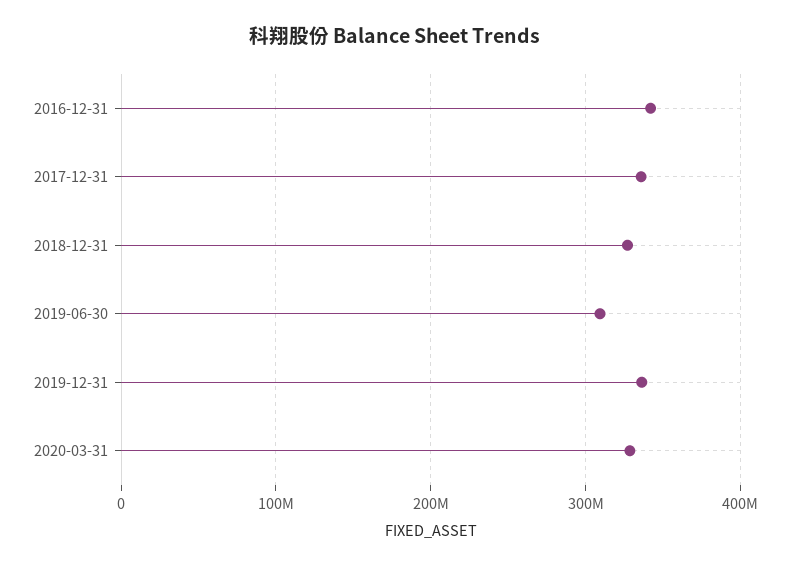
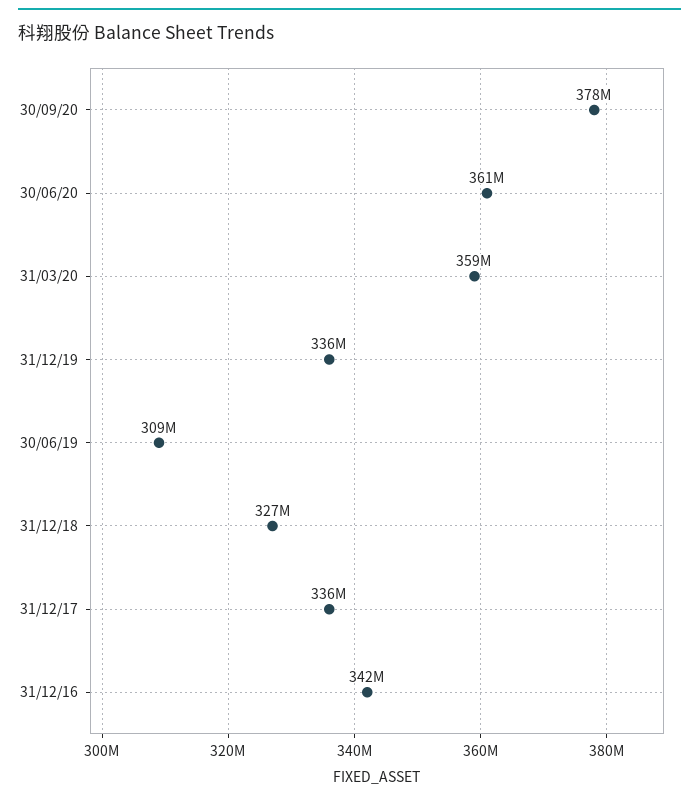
2020-03-31: 330000000 -> 359000000
30/09/20: none -> 378000000
30/06/20: none -> 361000000

